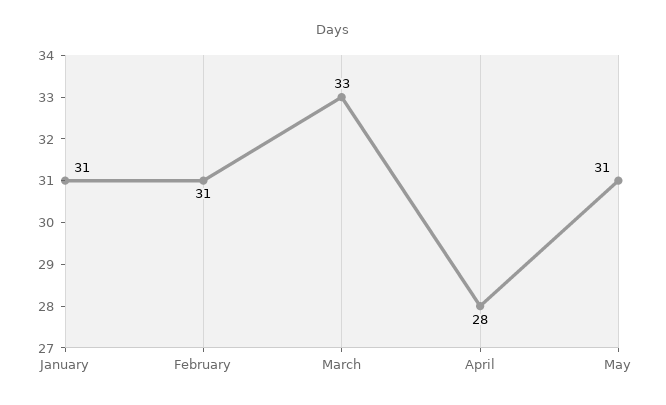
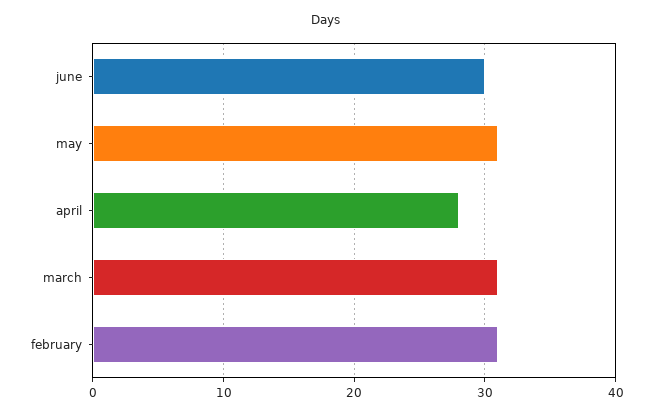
January: 31 -> none
March: 33 -> 31
june: none -> 30

